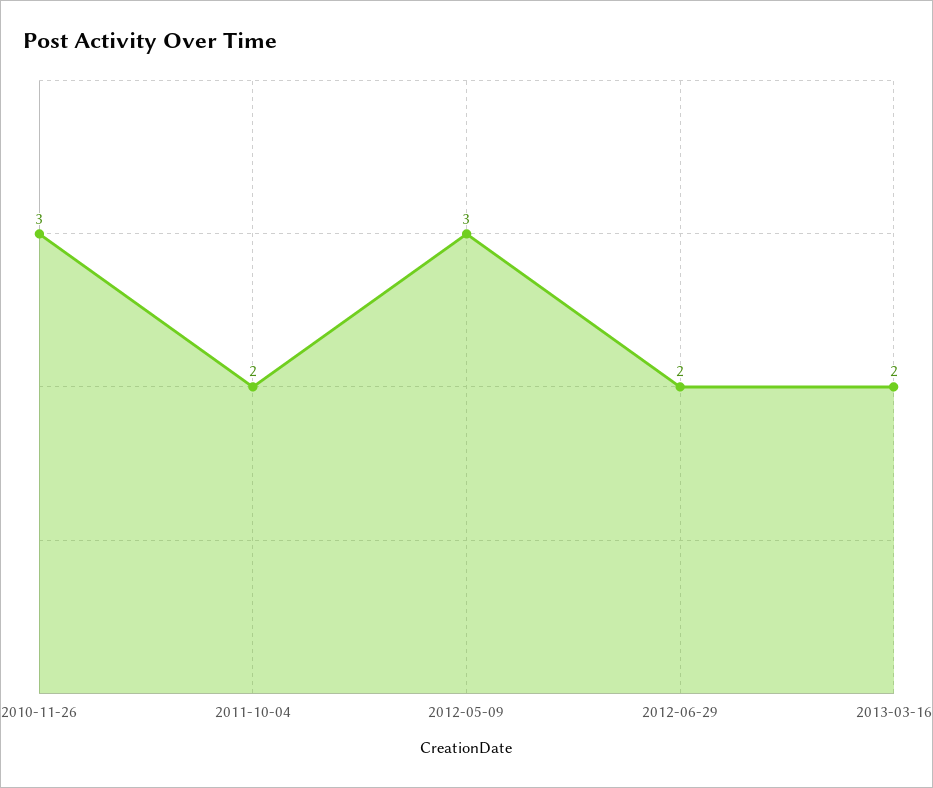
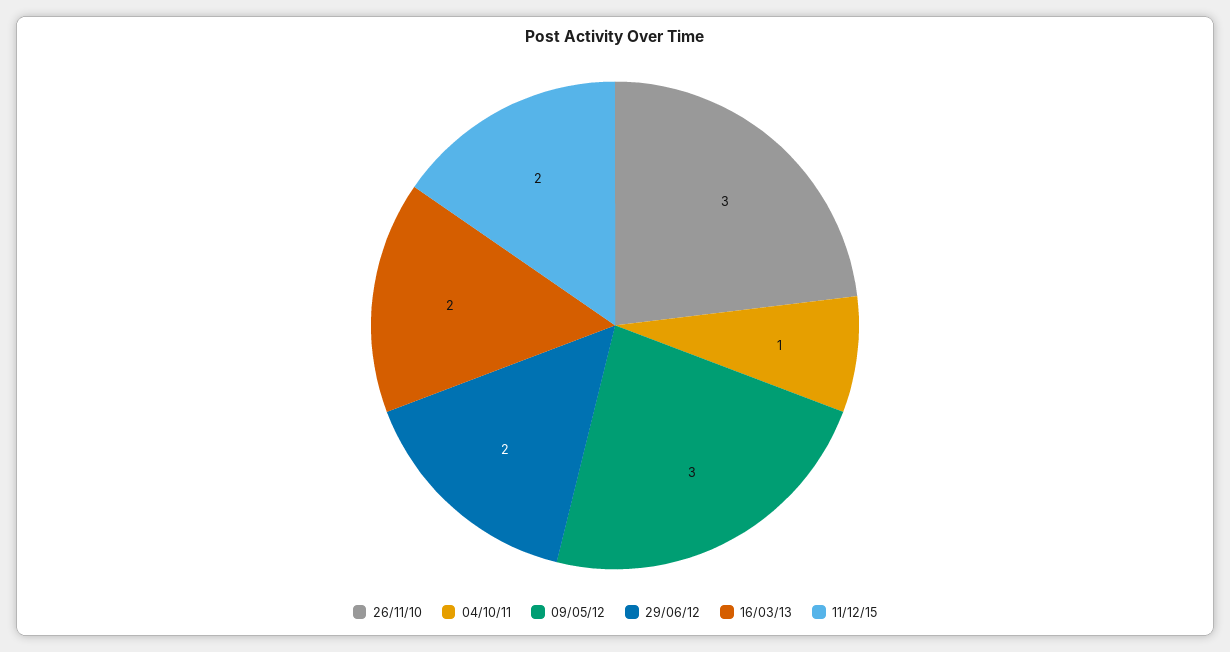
2011-10-04: 2 -> 1
11/12/15: none -> 2

